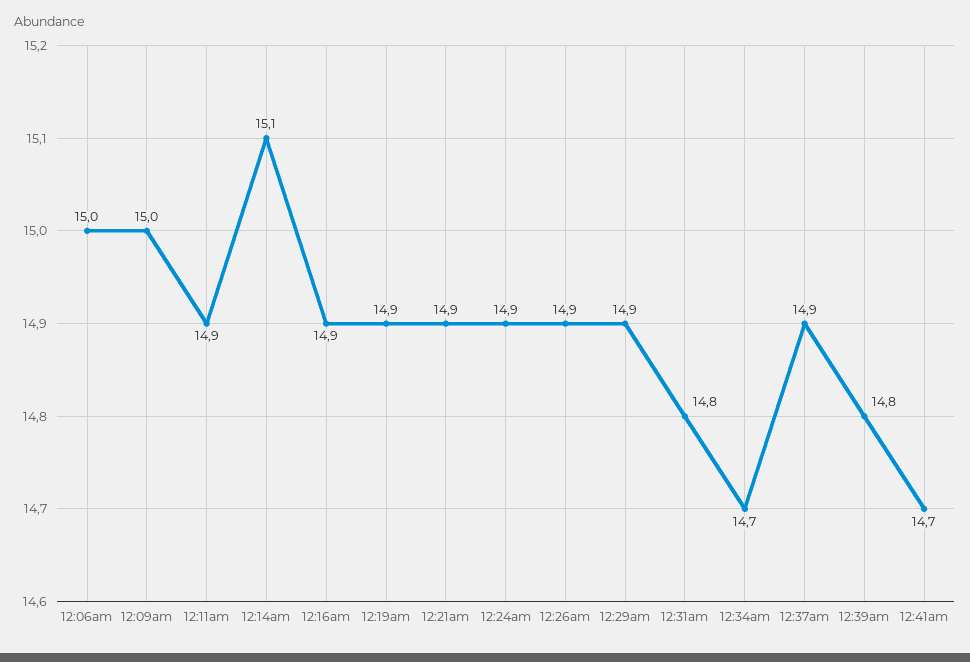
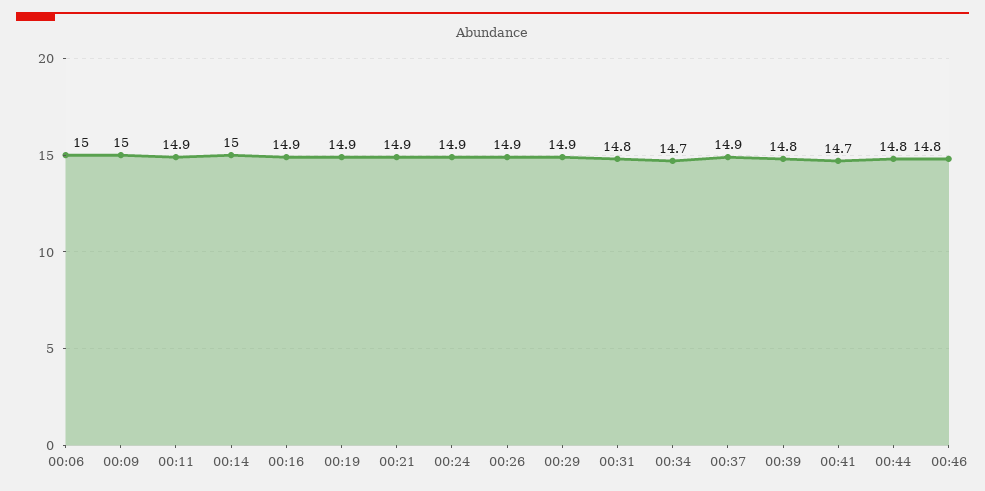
12:14am: 15.1 -> 15
00:44: none -> 14.8
00:46: none -> 14.8

